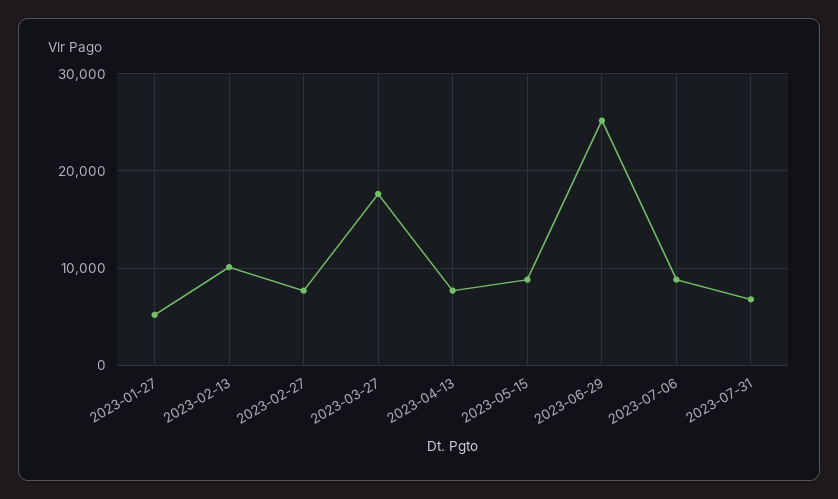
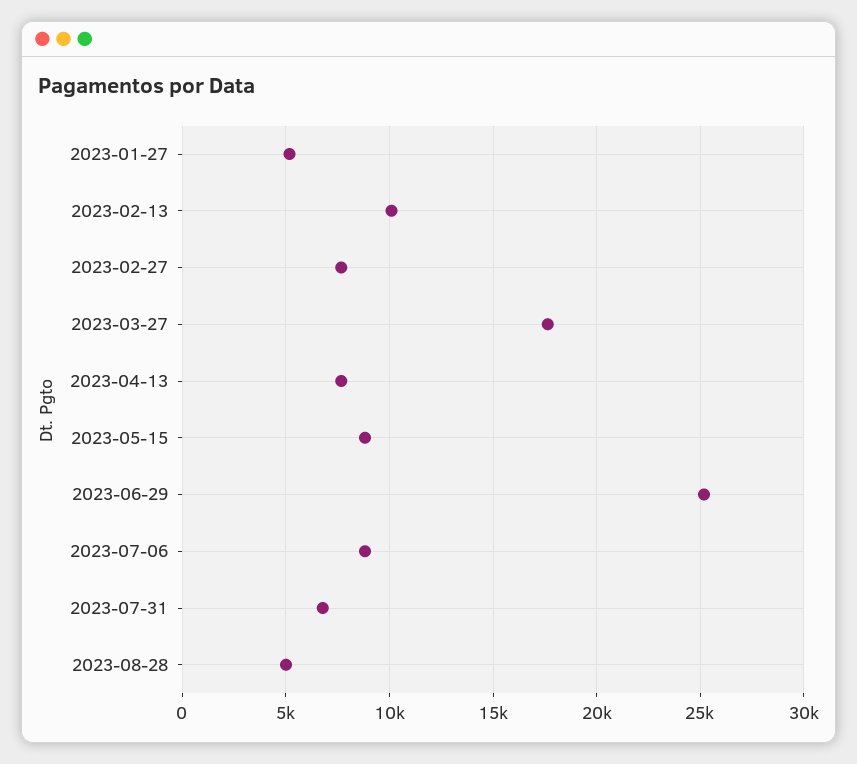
2023-08-28: none -> 5000

